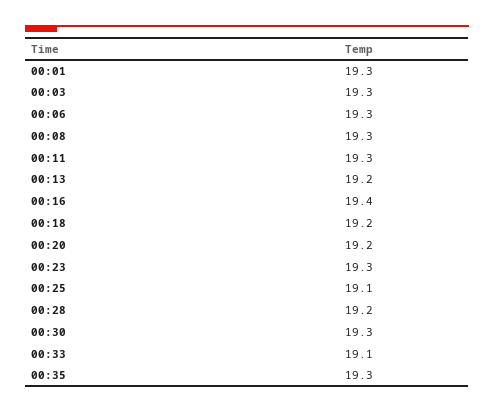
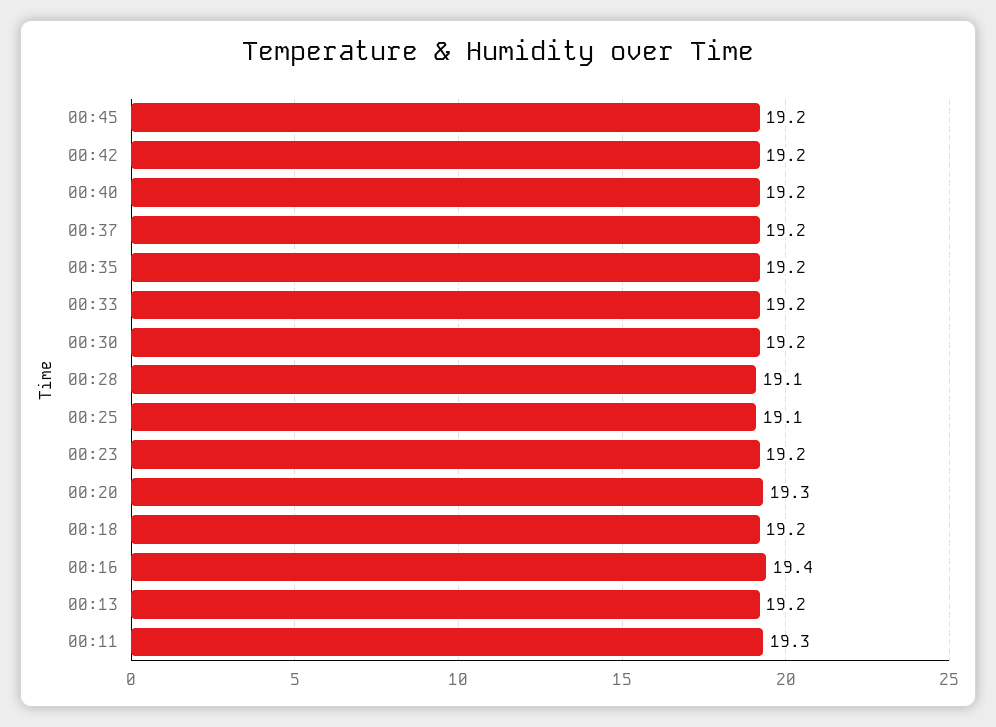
00:01: 19.3 -> none
00:03: 19.3 -> none
00:06: 19.3 -> none
00:08: 19.3 -> none
00:20: 19.2 -> 19.3
00:23: 19.3 -> 19.2
00:28: 19.2 -> 19.1
00:30: 19.3 -> 19.2
00:33: 19.1 -> 19.2
00:35: 19.3 -> 19.2
00:45: none -> 19.2
00:42: none -> 19.2
00:40: none -> 19.2
00:37: none -> 19.2

